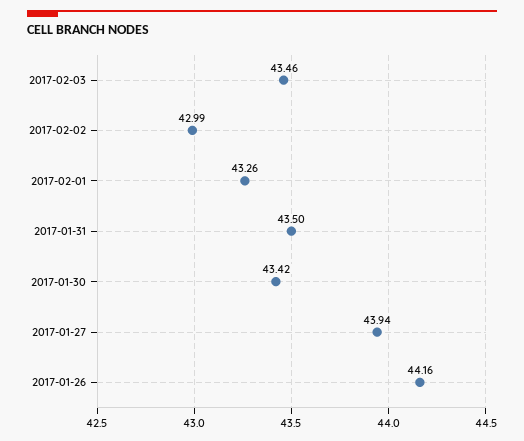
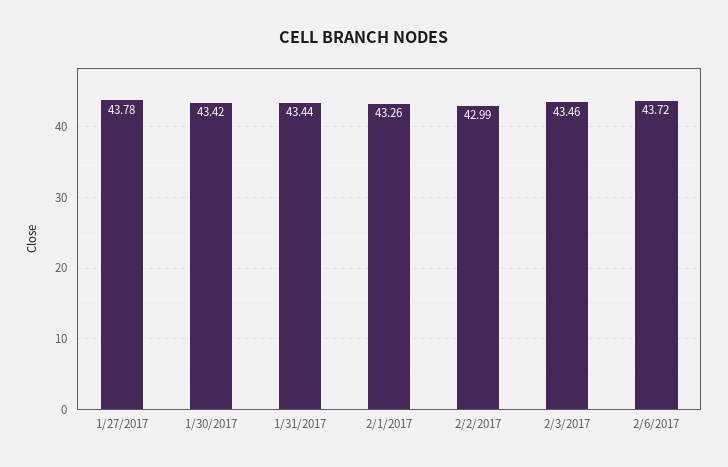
2017-01-31: 43.5 -> 43.44
2017-01-27: 43.94 -> 43.78
2017-01-26: 44.16 -> none
2/6/2017: none -> 43.72

